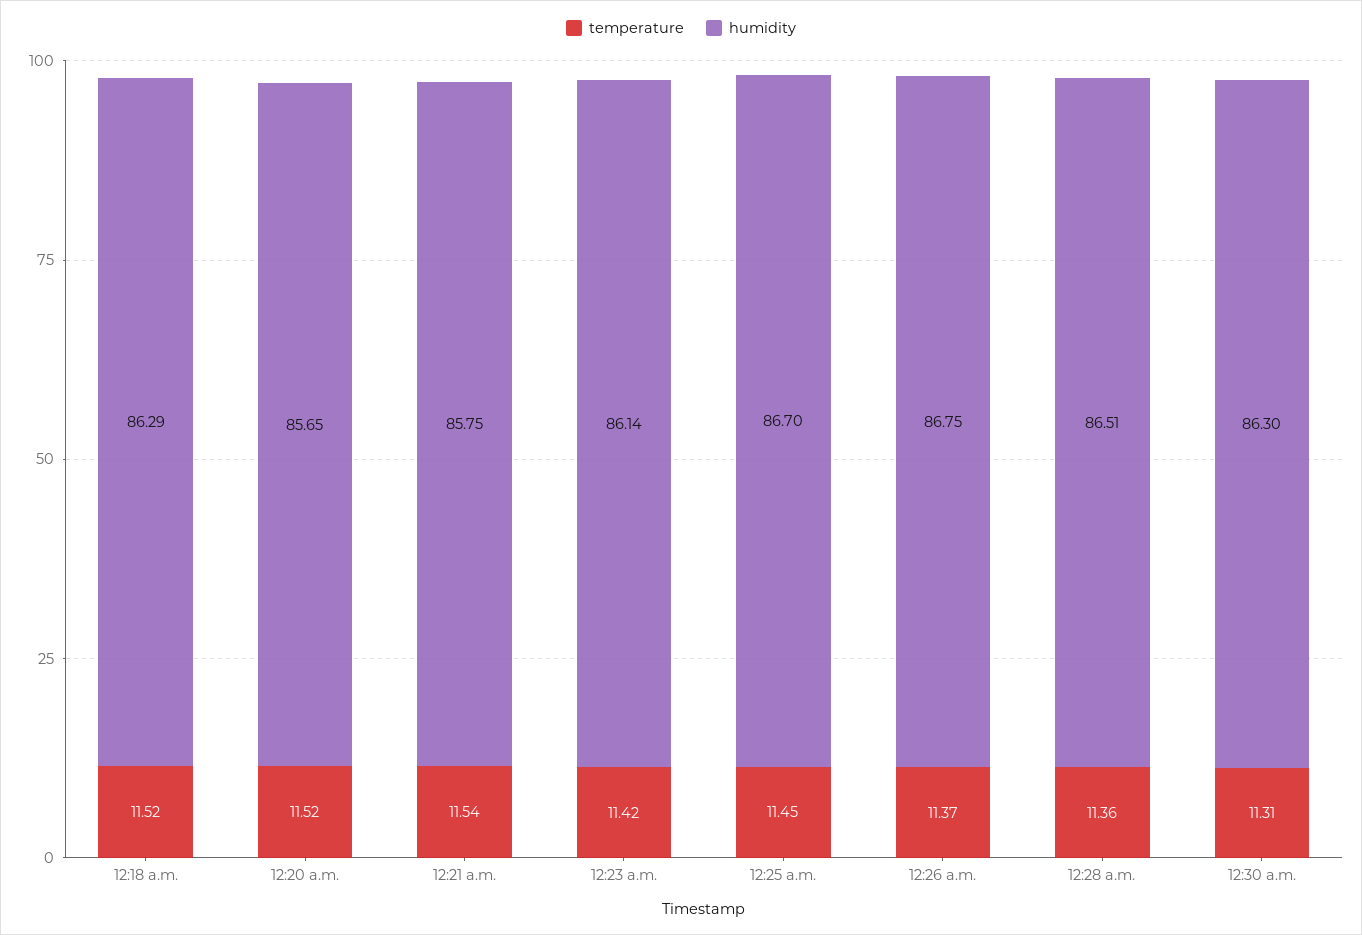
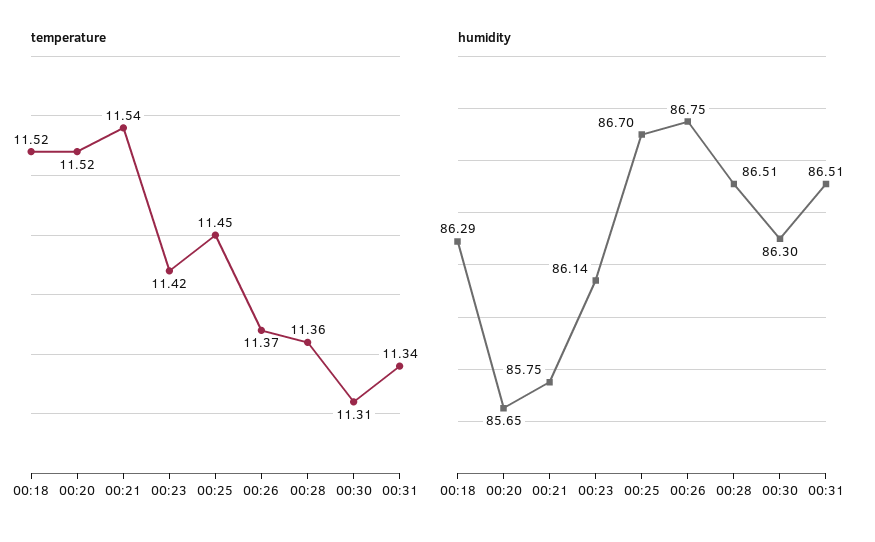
temperature, 00:31: none -> 11.34
humidity, 00:31: none -> 86.51

